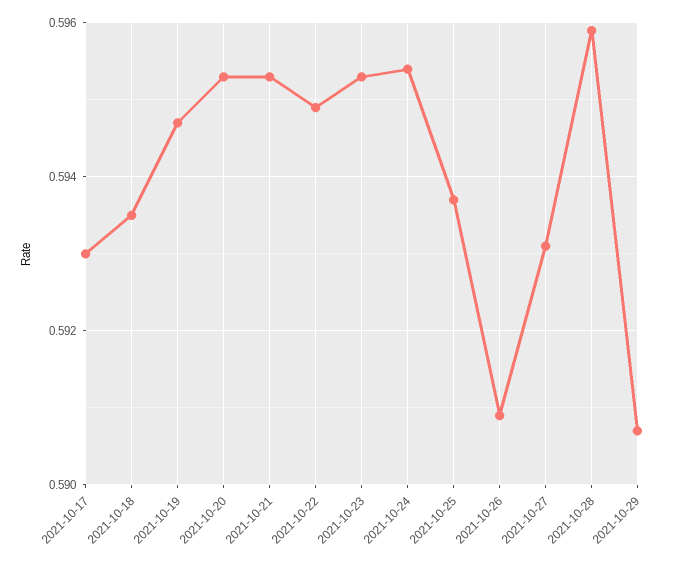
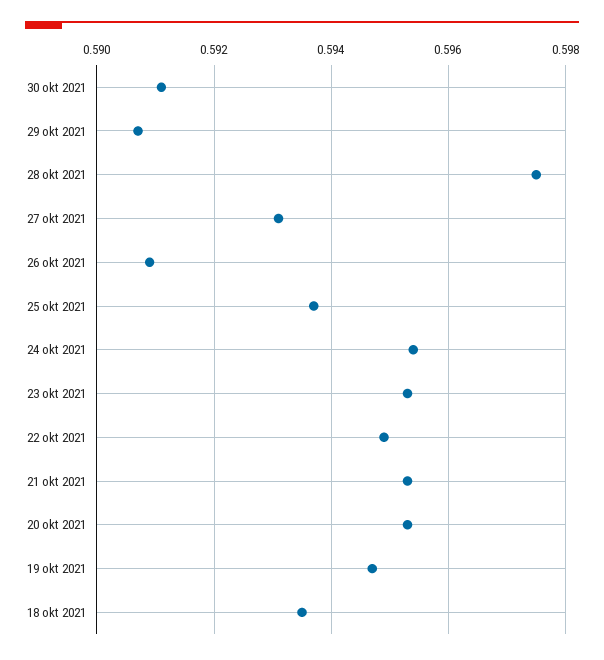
2021-10-17: 0.593 -> none
2021-10-28: 0.596 -> 0.5975
30 okt 2021: none -> 0.591

